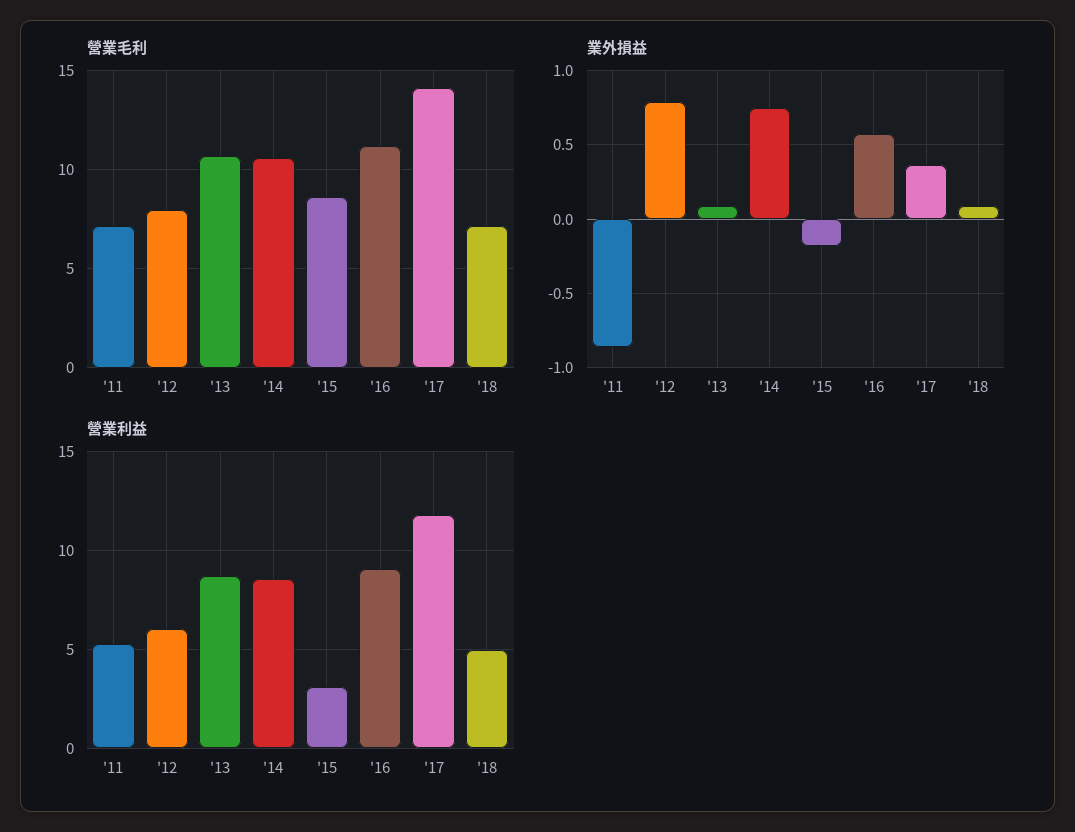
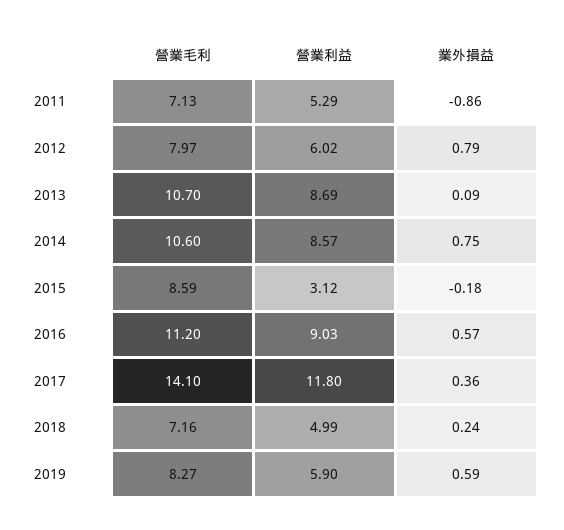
業外損益, '18: 0.1 -> 0.24
營業毛利, 2019: none -> 8.27
營業利益, 2019: none -> 5.9
業外損益, 2019: none -> 0.59

